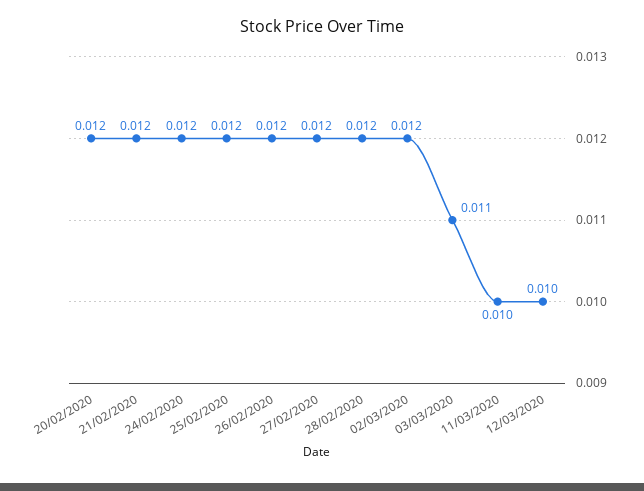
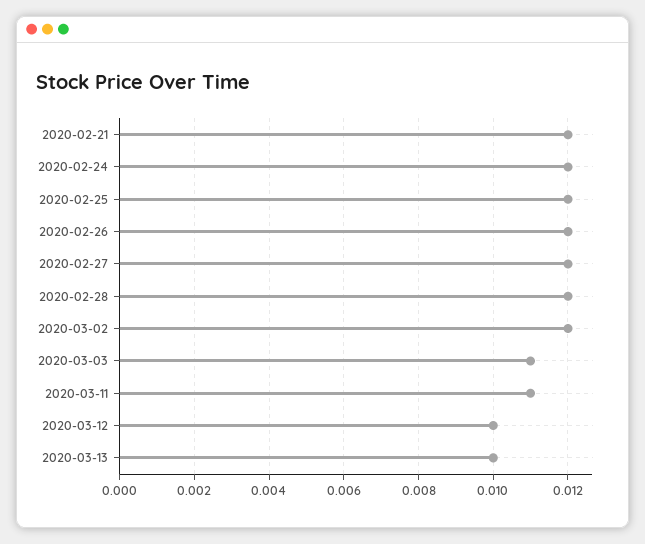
20/02/2020: 0.012 -> none
11/03/2020: 0.01 -> 0.011
2020-03-13: none -> 0.01

